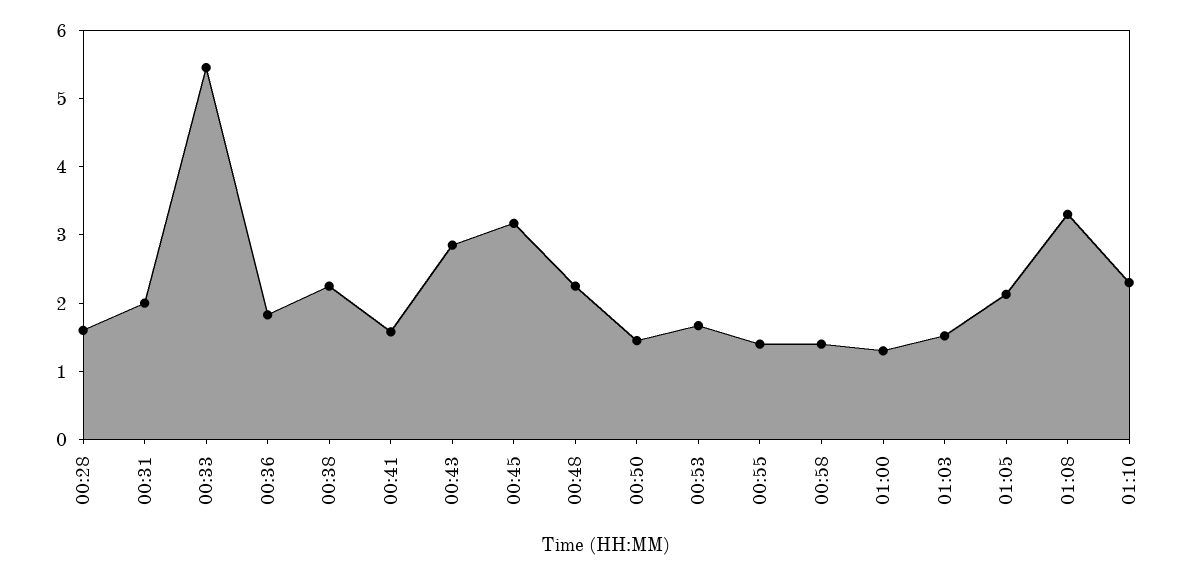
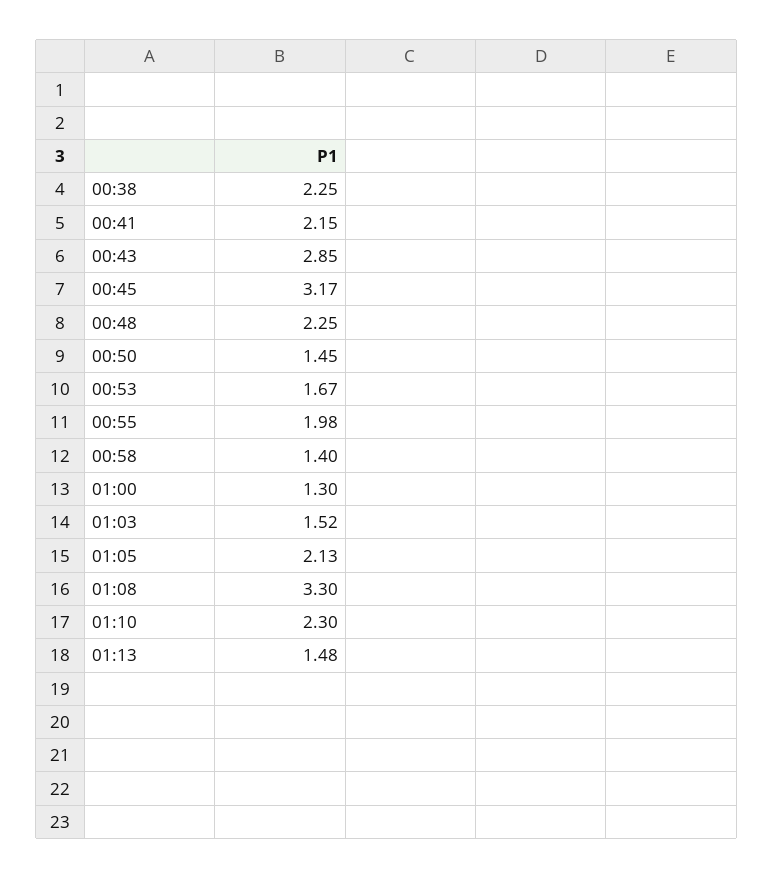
00:28: 1.6 -> none
00:31: 2 -> none
00:33: 5.4 -> none
00:36: 1.8 -> none
00:41: 1.6 -> 2.15
00:55: 1.4 -> 1.98
01:13: none -> 1.48

